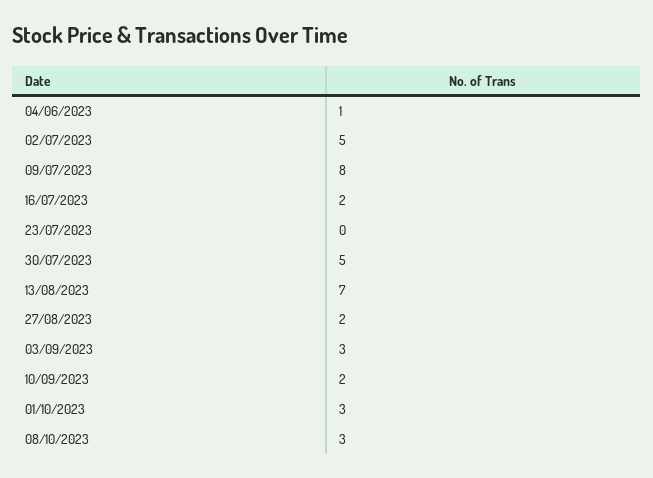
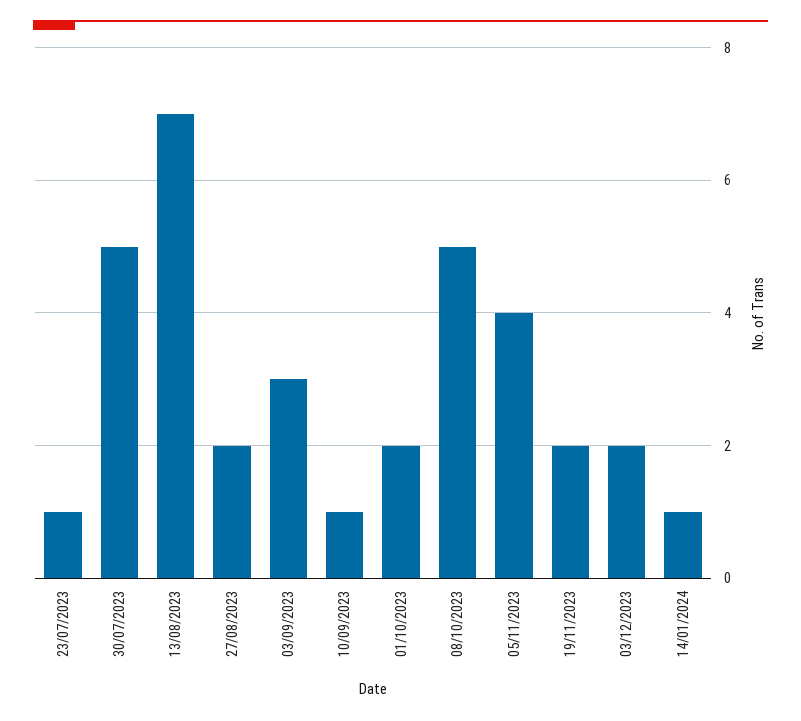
04/06/2023: 1 -> none
02/07/2023: 5 -> none
09/07/2023: 8 -> none
16/07/2023: 2 -> none
23/07/2023: 0 -> 1
10/09/2023: 2 -> 1
01/10/2023: 3 -> 2
08/10/2023: 3 -> 5
05/11/2023: none -> 4
19/11/2023: none -> 2
03/12/2023: none -> 2
14/01/2024: none -> 1

